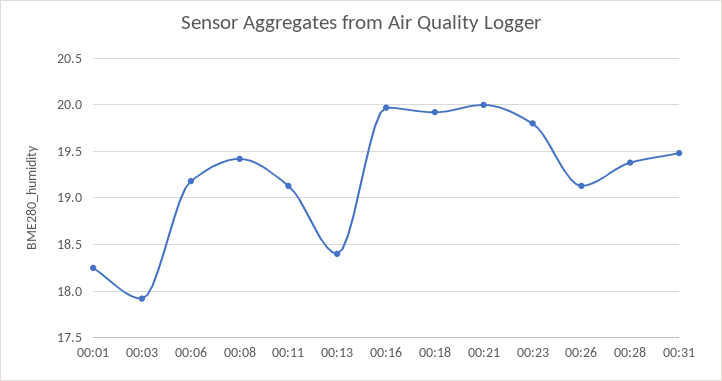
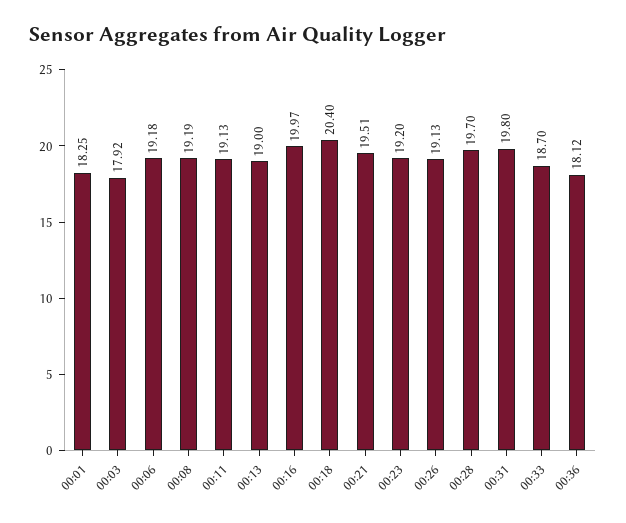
00:08: 19.4 -> 19.19
00:13: 18.4 -> 19
00:18: 19.9 -> 20.4
00:21: 20 -> 19.51
00:23: 19.8 -> 19.2
00:28: 19.4 -> 19.7
00:31: 19.5 -> 19.8
00:33: none -> 18.7
00:36: none -> 18.12

